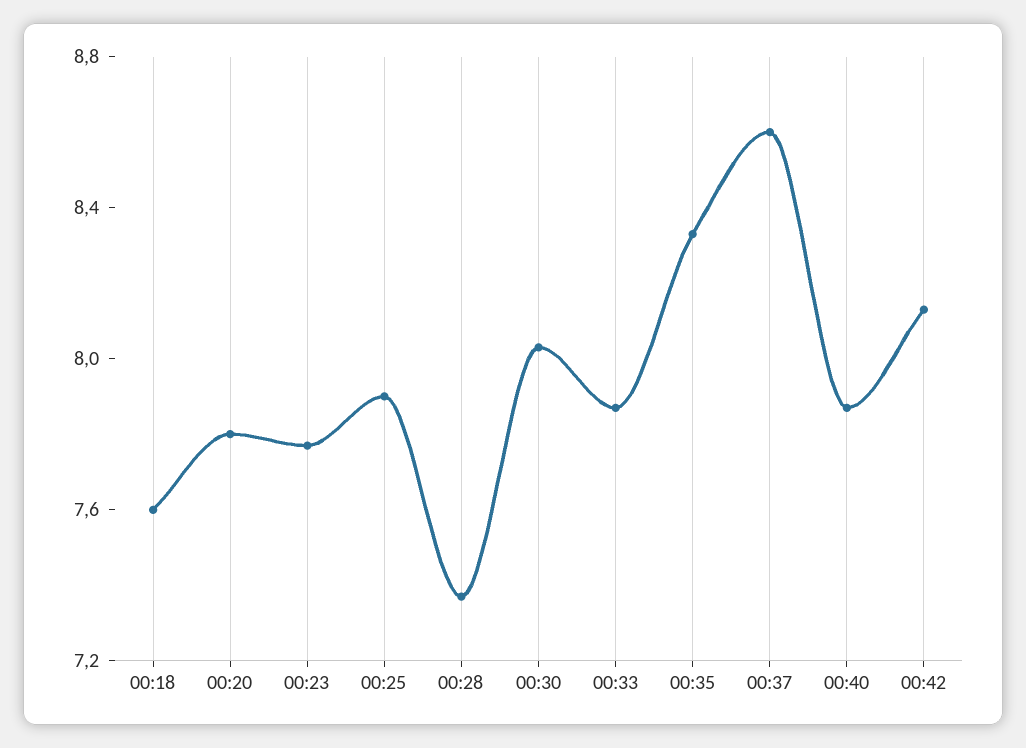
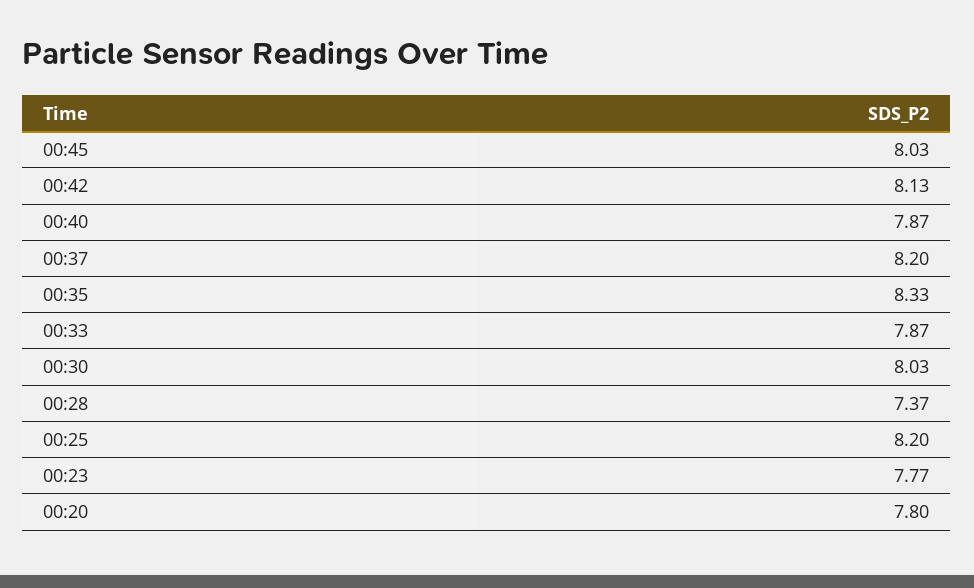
00:18: 7.6 -> none
00:25: 7.9 -> 8.2
00:37: 8.6 -> 8.2
00:45: none -> 8.03

